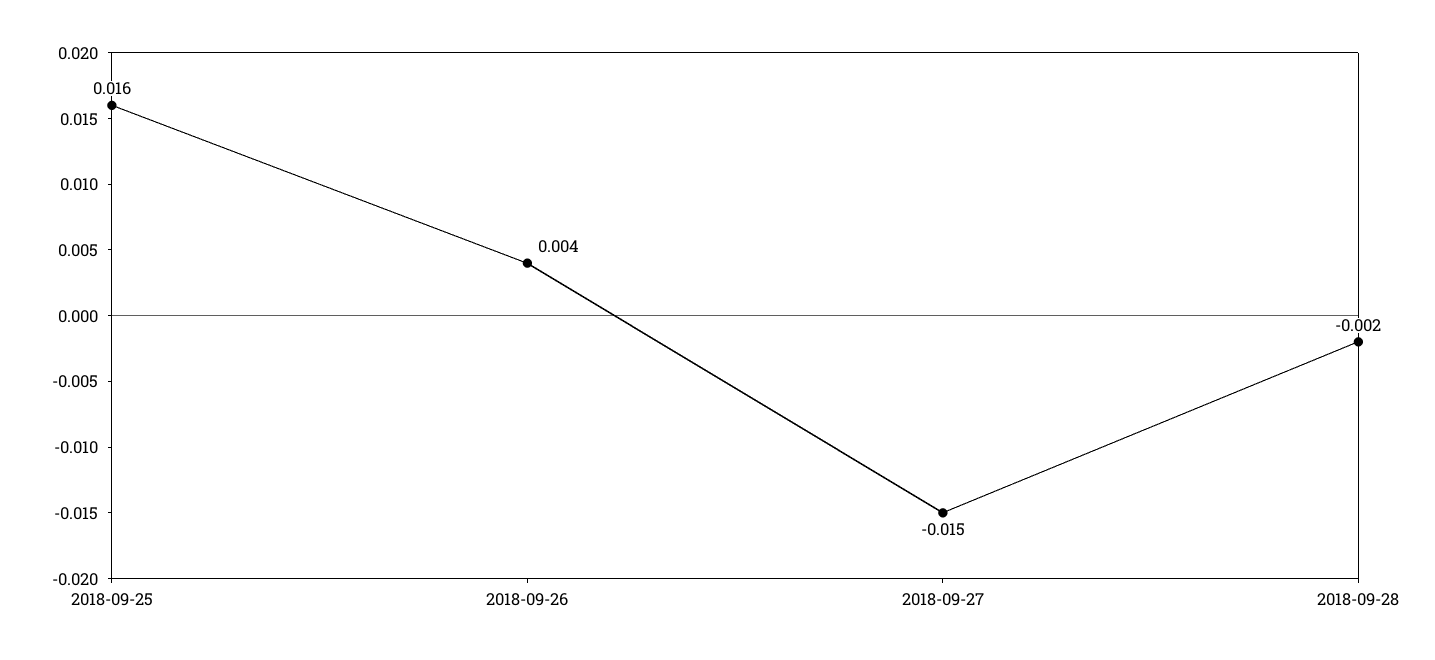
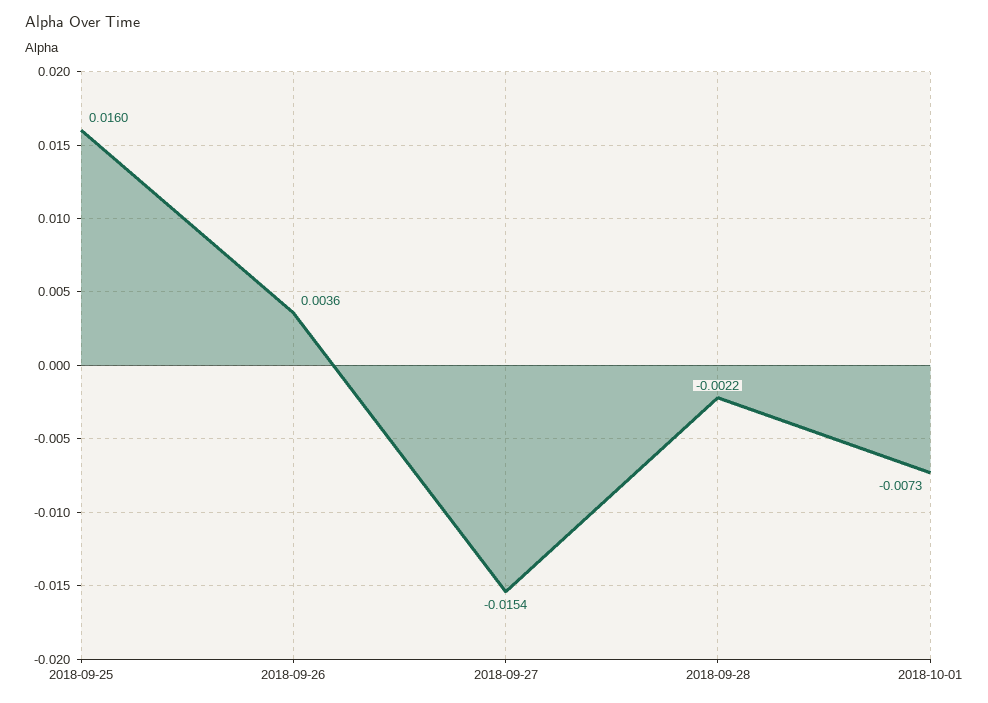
2018-10-01: none -> -0.0073

